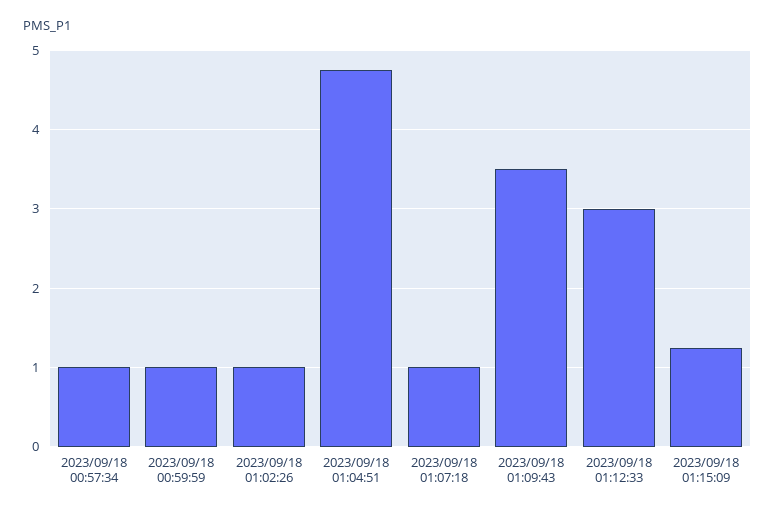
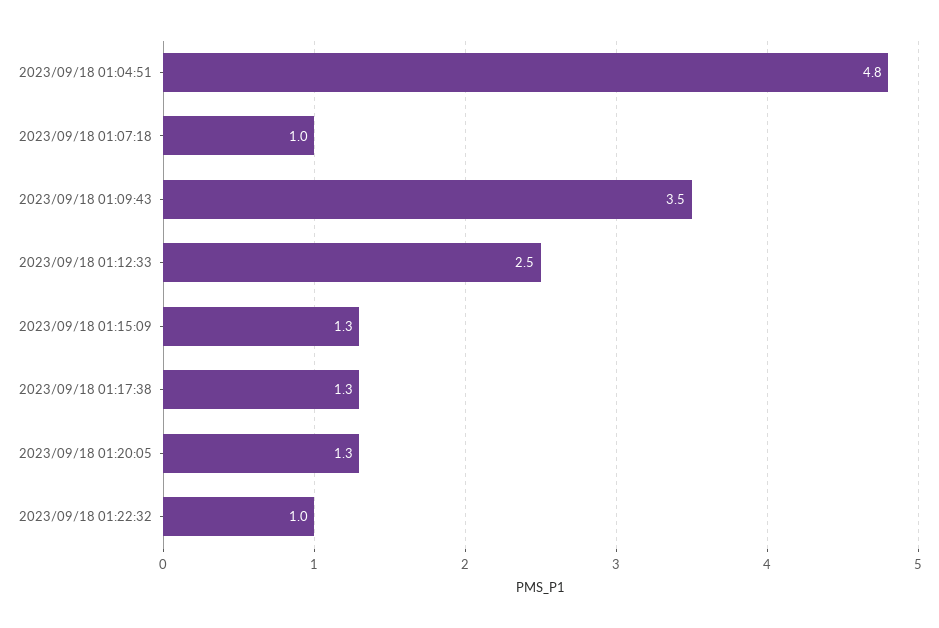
2023/09/18 00:57:34: 1 -> none
2023/09/18 00:59:59: 1 -> none
2023/09/18 01:02:26: 1 -> none
2023/09/18 01:12:33: 3 -> 2.5
2023/09/18 01:17:38: none -> 1.3
2023/09/18 01:20:05: none -> 1.3
2023/09/18 01:22:32: none -> 1

